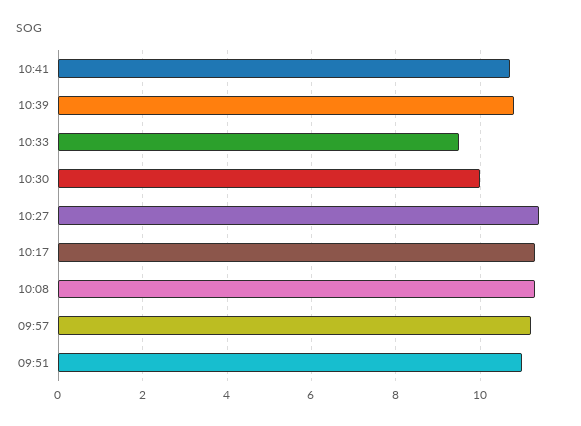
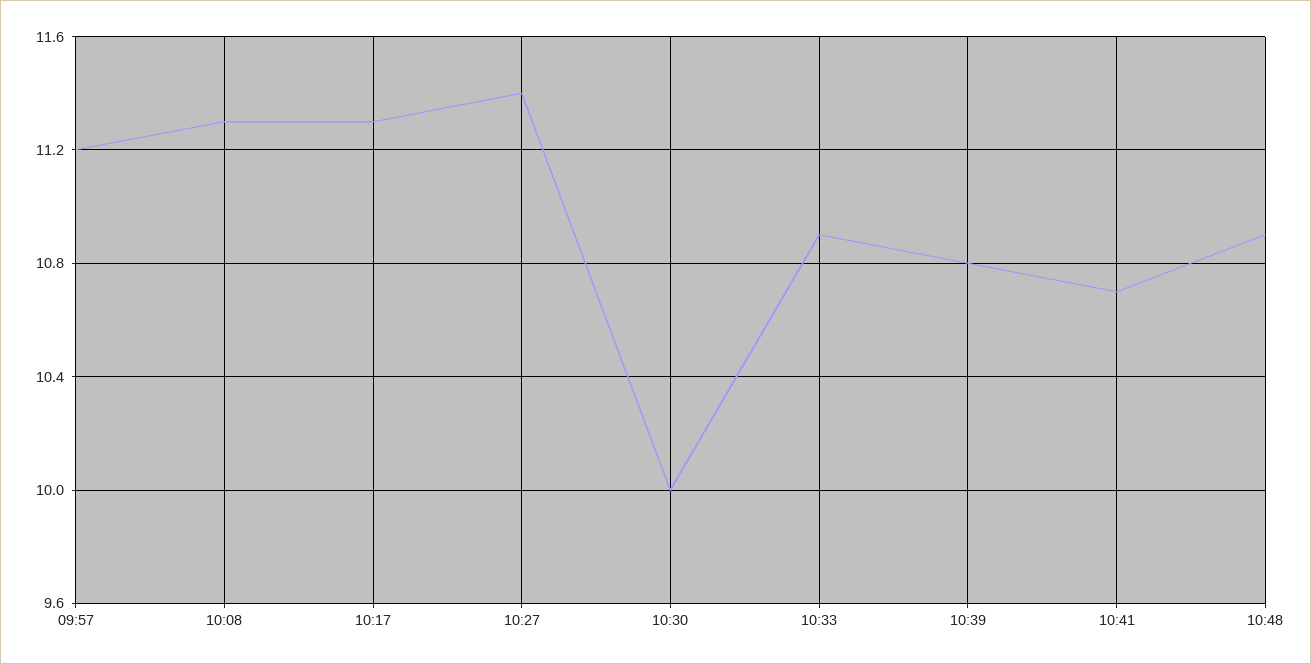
10:33: 9.5 -> 10.9
09:51: 11 -> none
10:48: none -> 10.9

